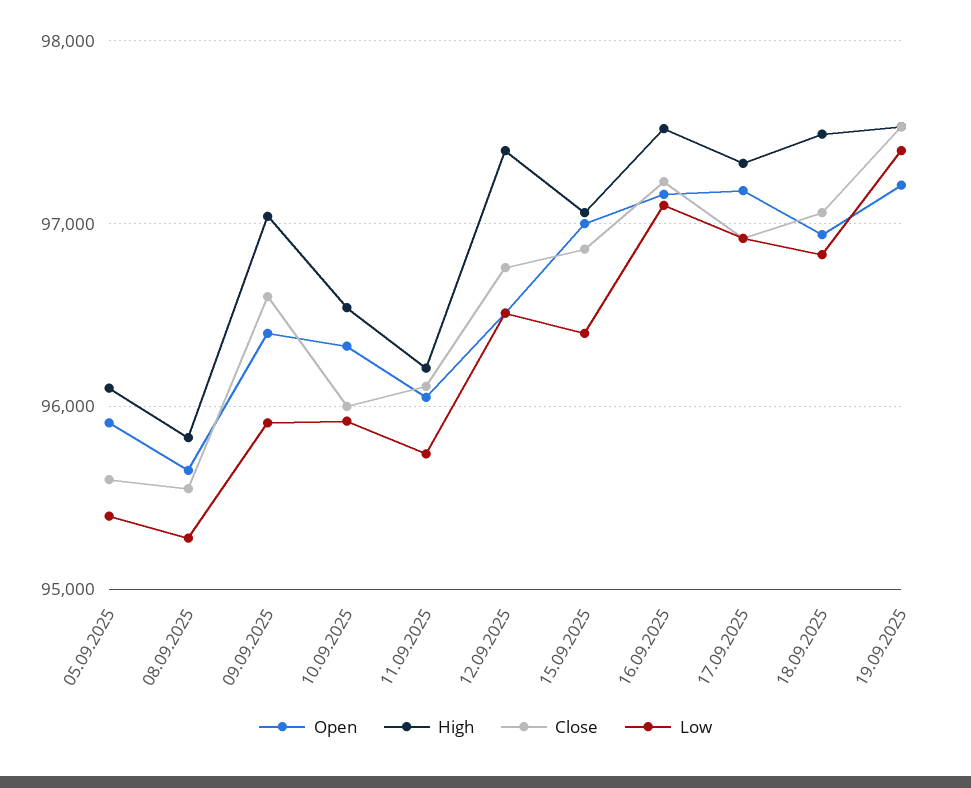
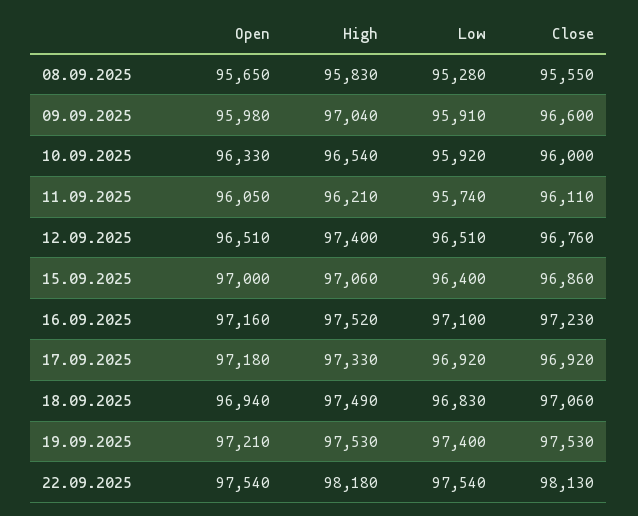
Open, 05.09.2025: 95900 -> none
High, 05.09.2025: 96100 -> none
Close, 05.09.2025: 95600 -> none
Low, 05.09.2025: 95400 -> none
Open, 09.09.2025: 96400 -> 95980
Open, 22.09.2025: none -> 97540
High, 22.09.2025: none -> 98180
Low, 22.09.2025: none -> 97540
Close, 22.09.2025: none -> 98130

